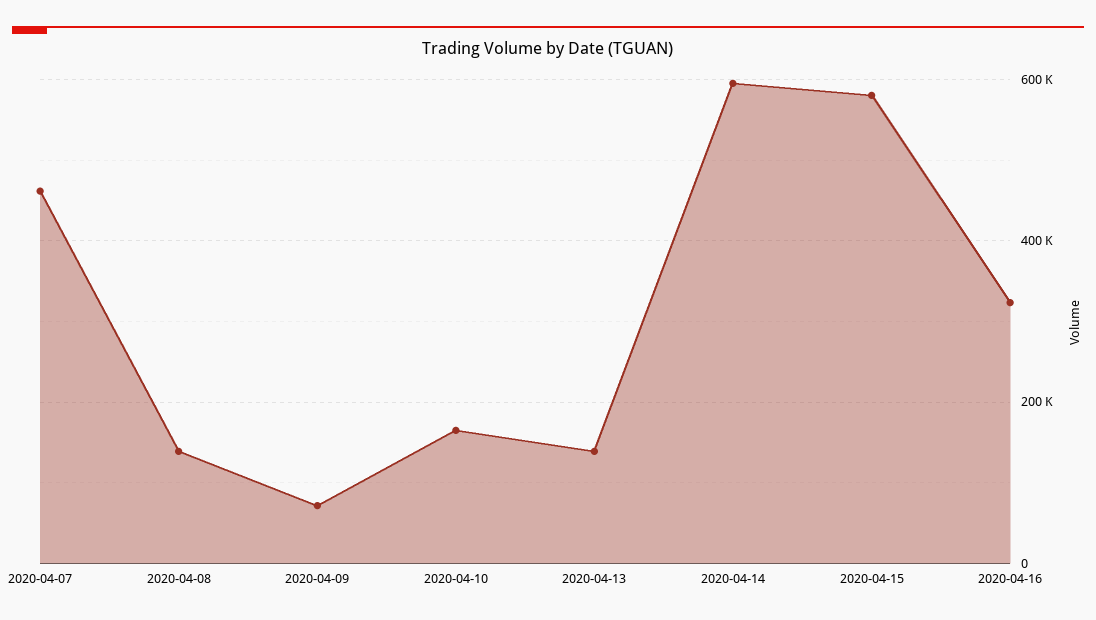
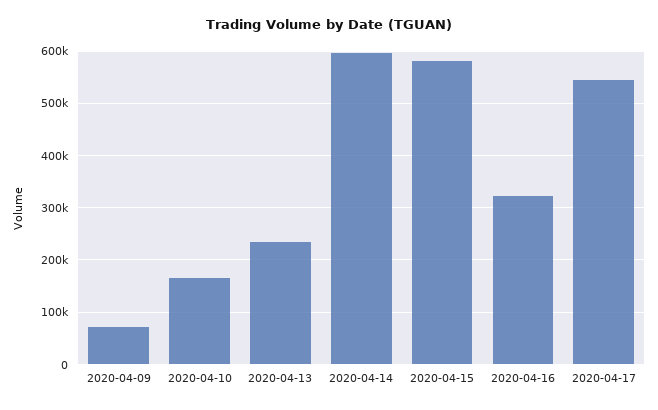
2020-04-07: 460000 -> none
2020-04-08: 140000 -> none
2020-04-13: 140000 -> 240000
2020-04-17: none -> 540000

